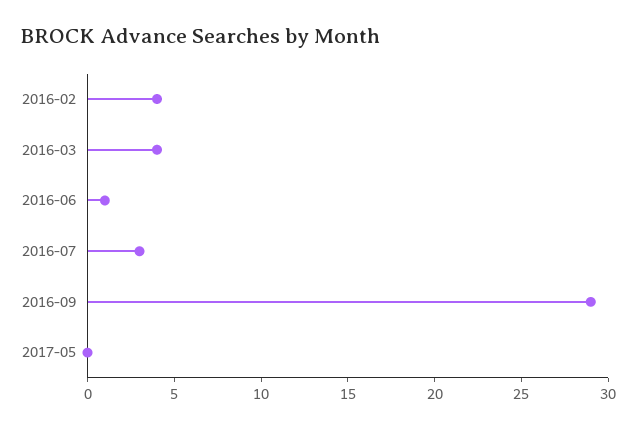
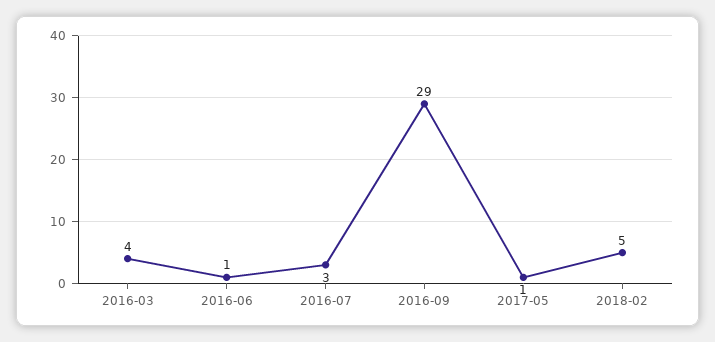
2016-02: 4 -> none
2017-05: 0 -> 1
2018-02: none -> 5

